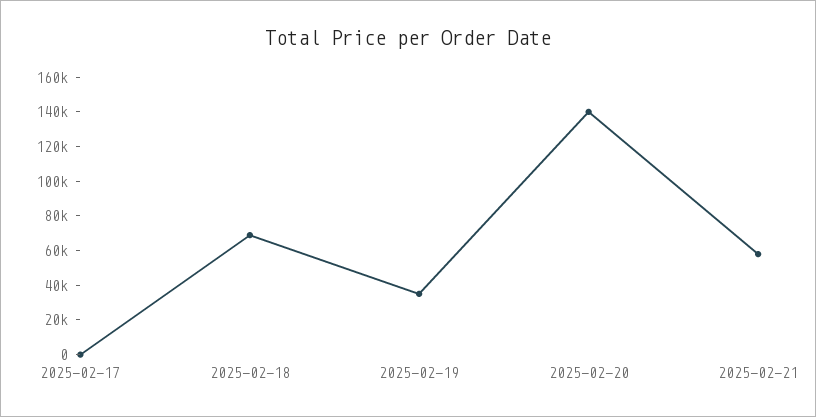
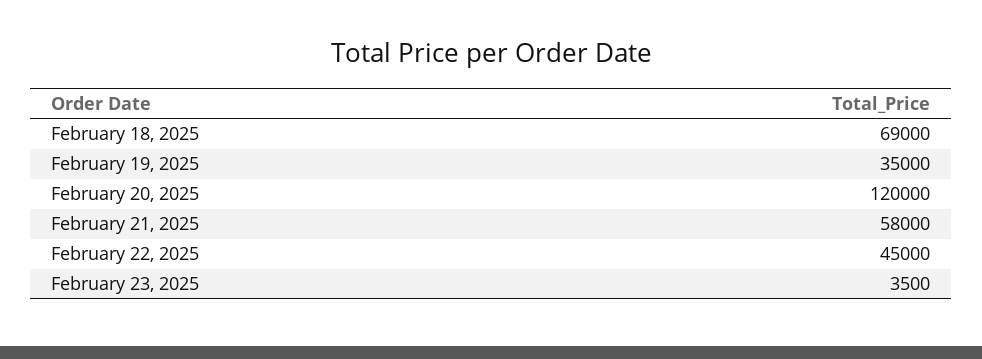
2025-02-17: 0 -> none
2025-02-20: 140000 -> 120000
February 22, 2025: none -> 45000
February 23, 2025: none -> 3500

